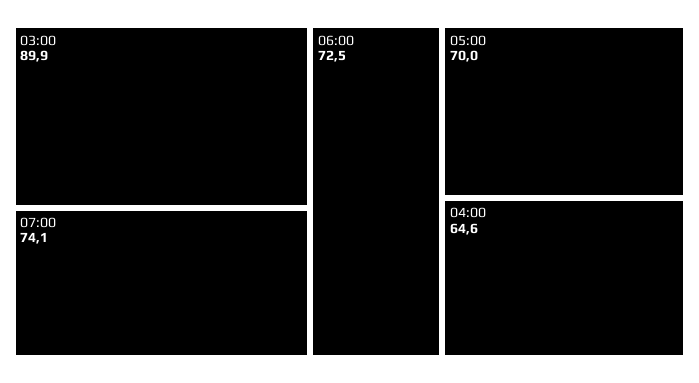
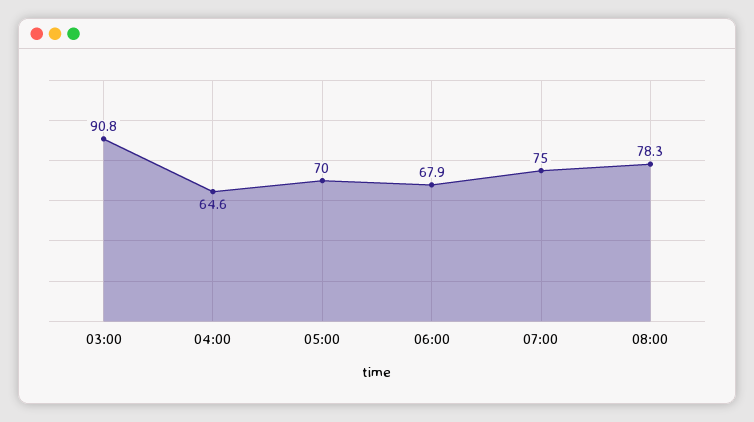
03:00: 89.9 -> 90.8
07:00: 74.1 -> 75
06:00: 72.5 -> 67.9
08:00: none -> 78.3

